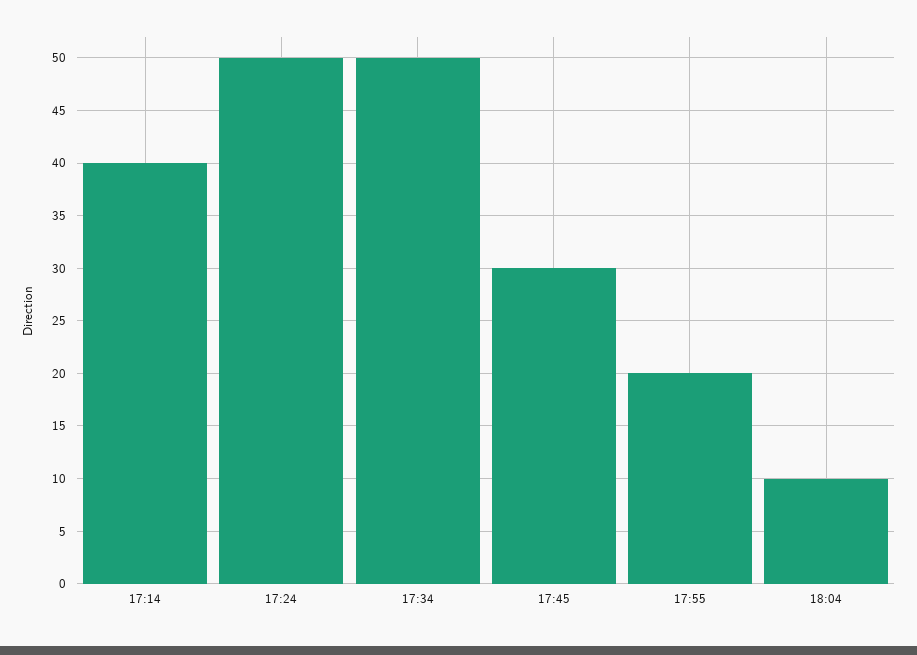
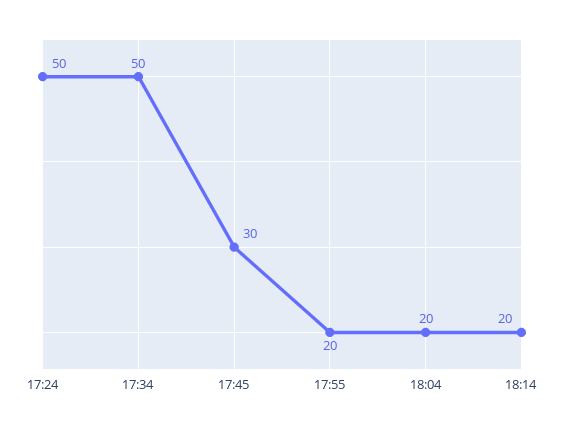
17:14: 40 -> none
18:04: 10 -> 20
18:14: none -> 20

